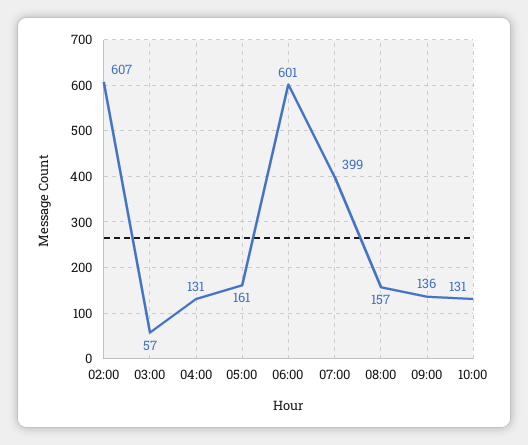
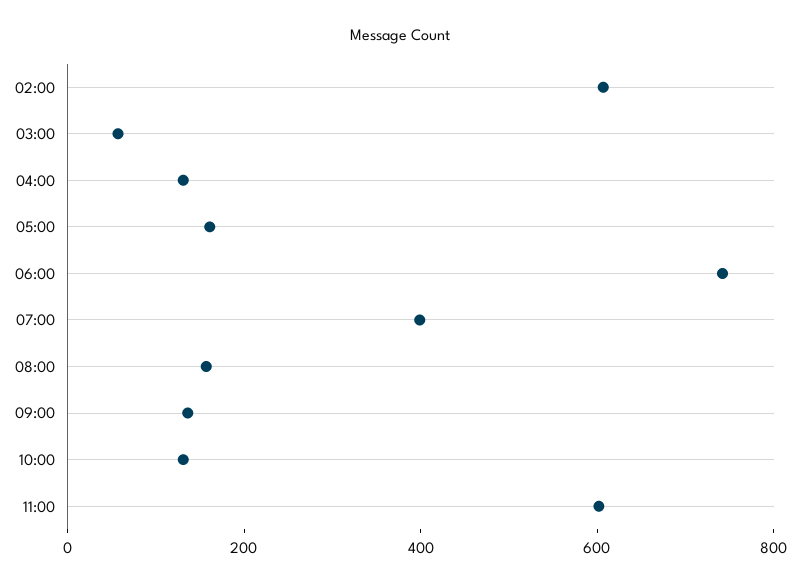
06:00: 601 -> 750
11:00: none -> 600

